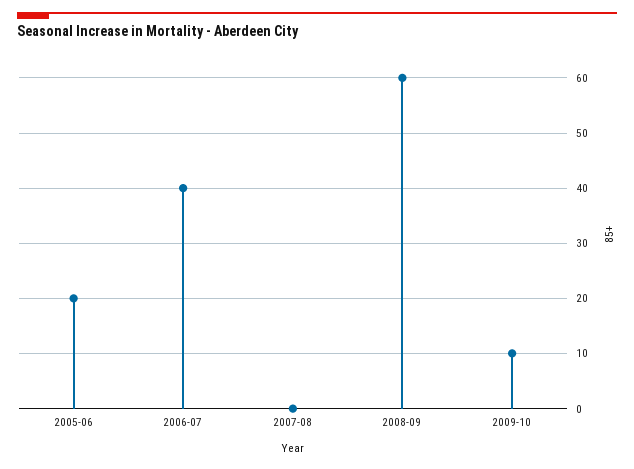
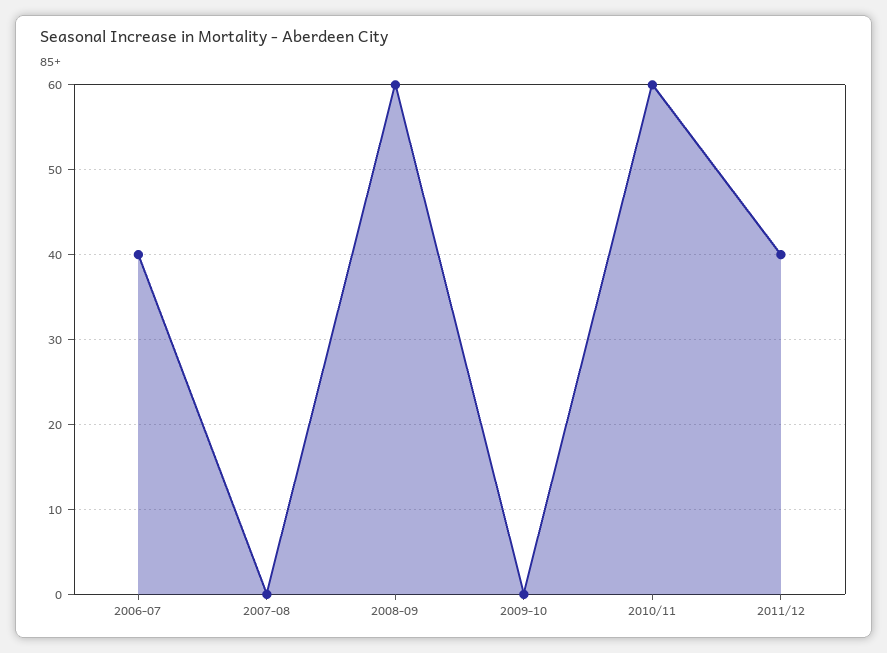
2005-06: 20 -> none
2009-10: 10 -> 0
2010/11: none -> 60
2011/12: none -> 40

